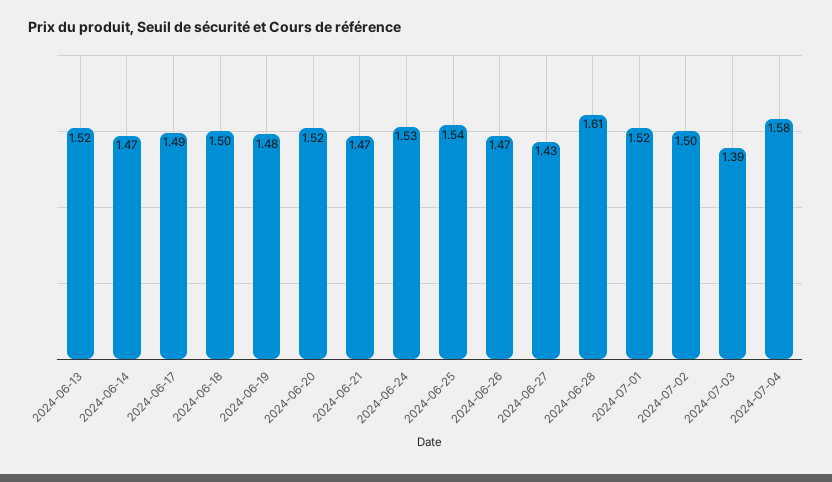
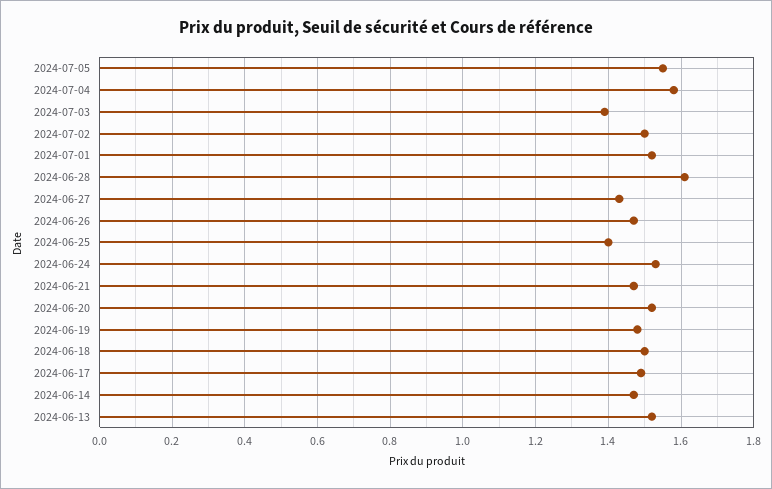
2024-06-25: 1.54 -> 1.4
2024-07-05: none -> 1.55

